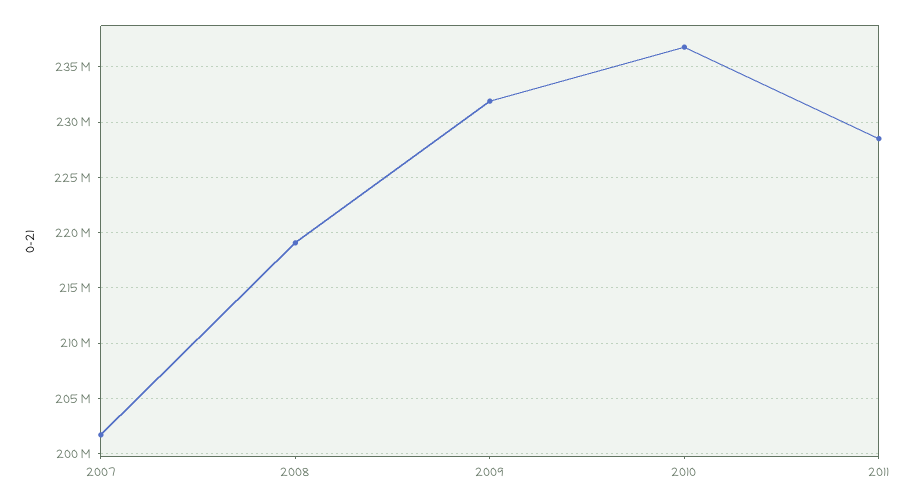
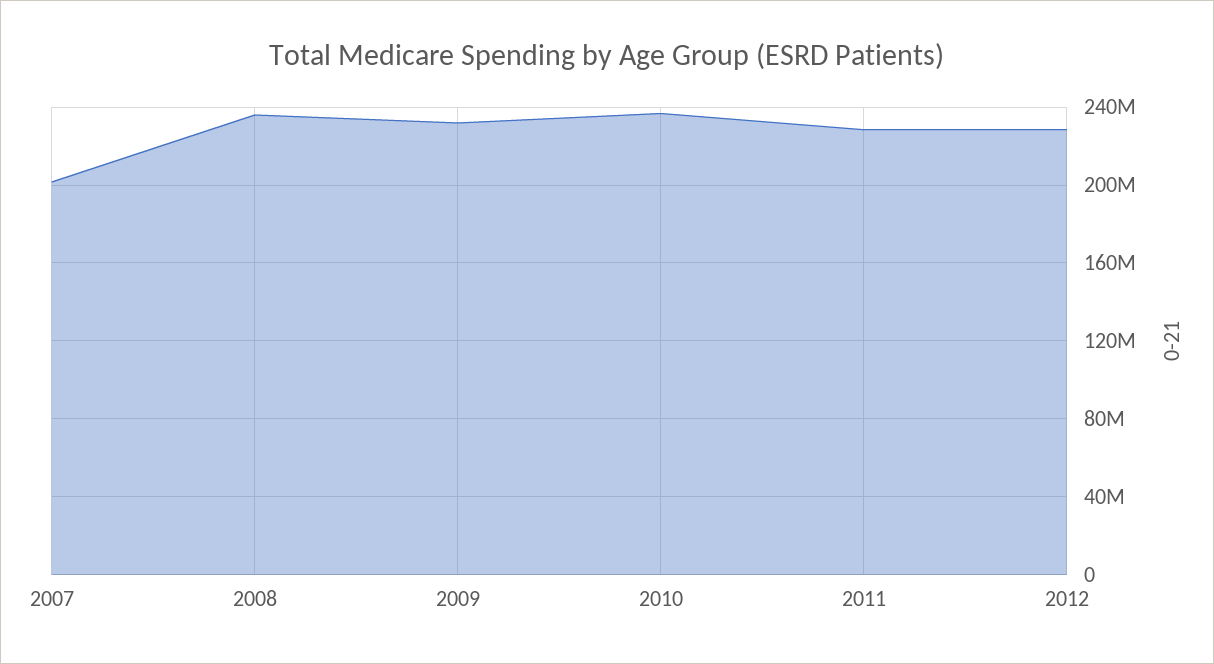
2008: 219000000 -> 235000000
2012: none -> 230000000

